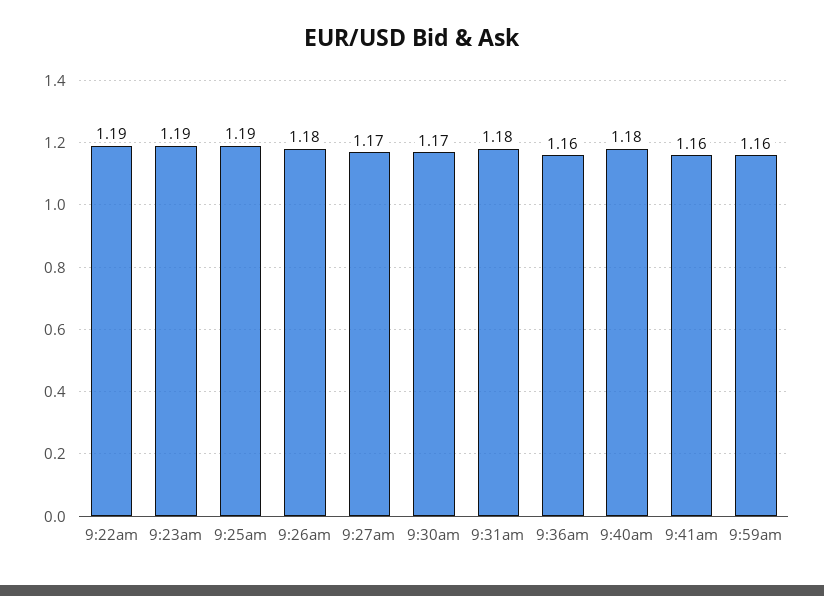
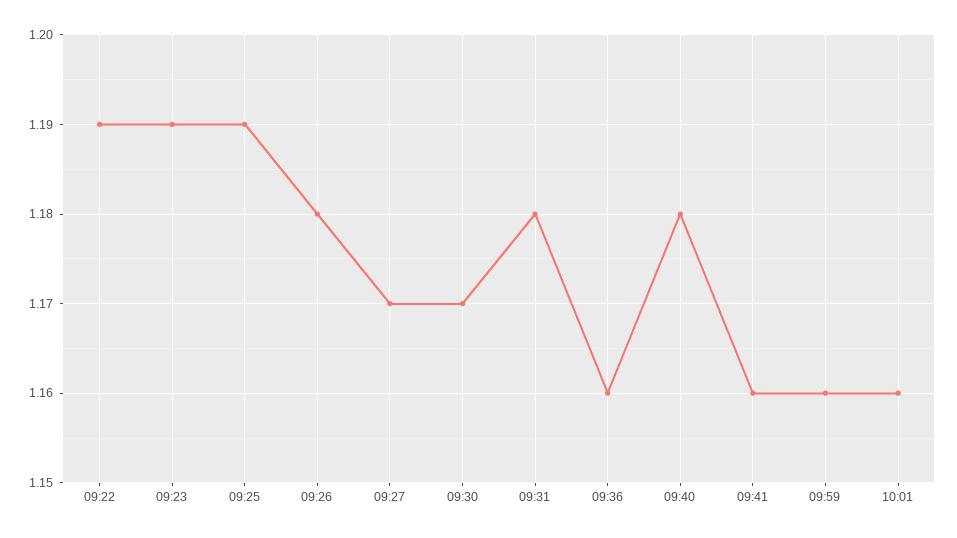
10:01: none -> 1.16

